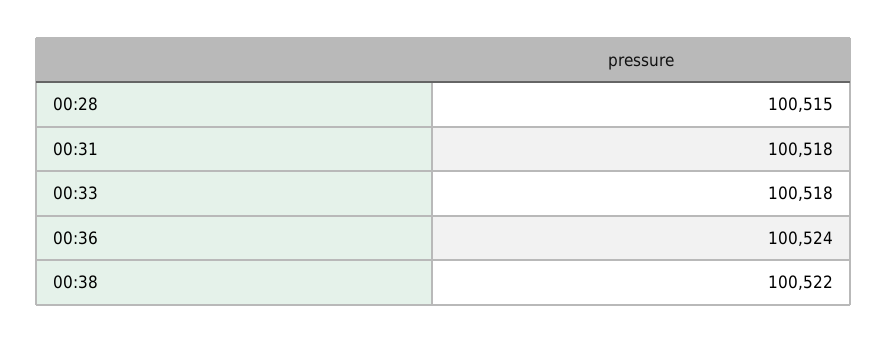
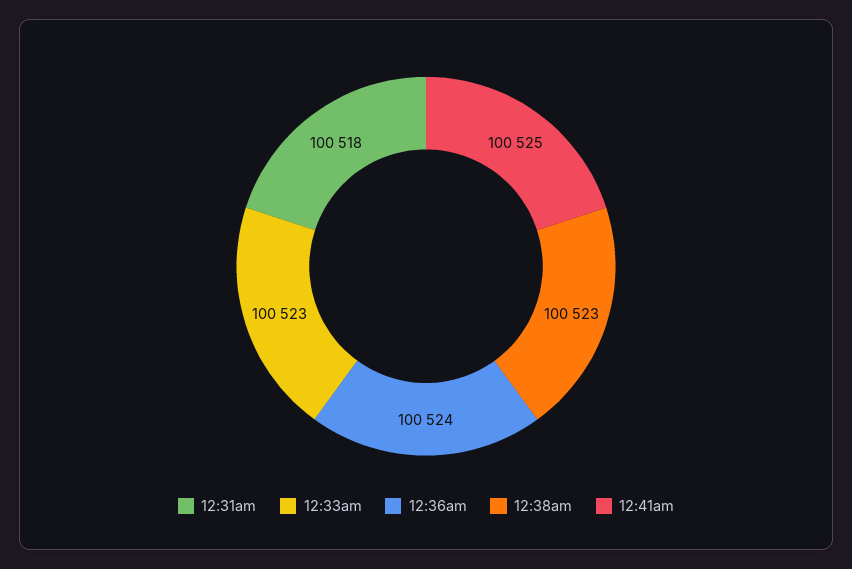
00:28: 100515 -> none
00:33: 100518 -> 100523
00:38: 100522 -> 100523
12:41am: none -> 100525

